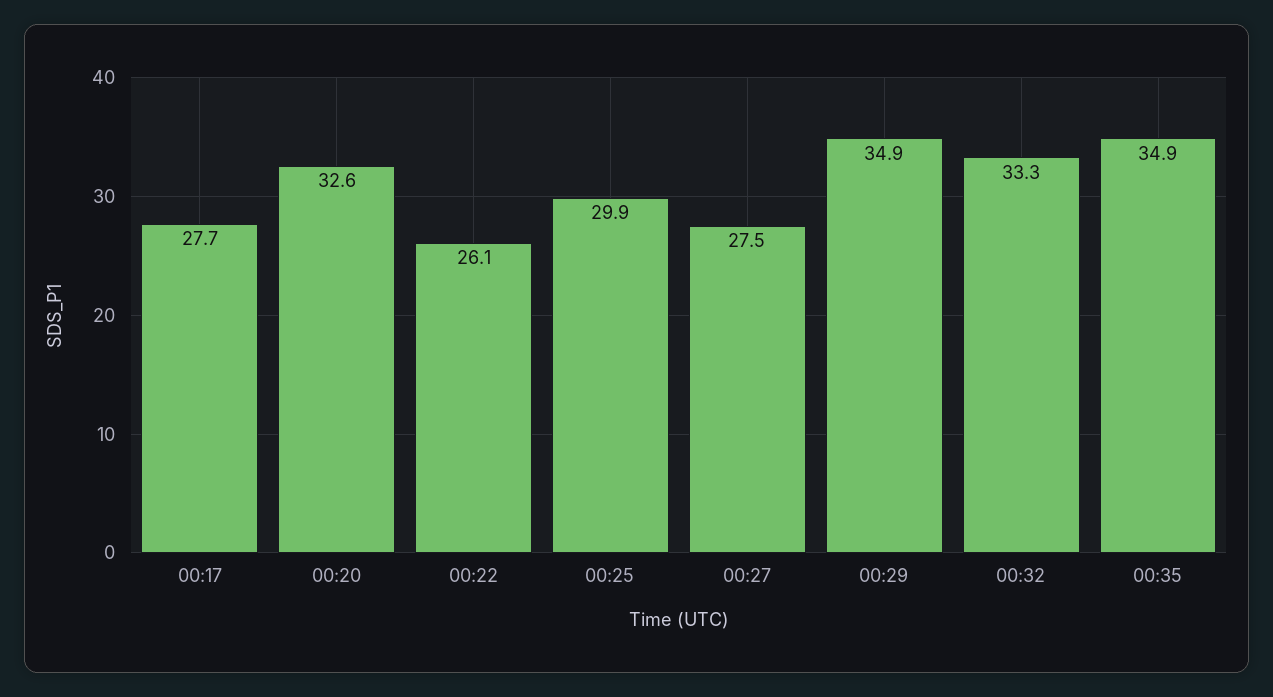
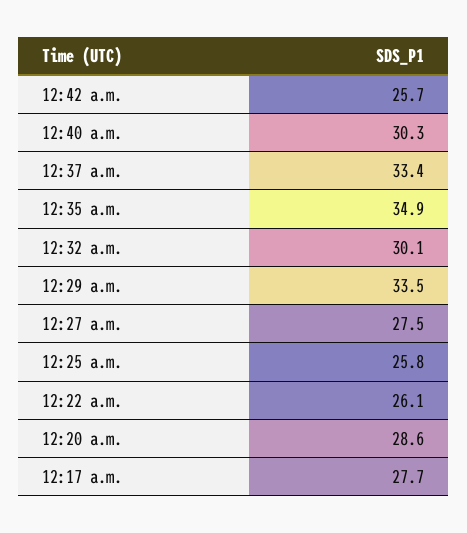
00:20: 32.6 -> 28.6
00:25: 29.9 -> 25.8
00:29: 34.9 -> 33.5
00:32: 33.3 -> 30.1
12:42 a.m.: none -> 25.7
12:40 a.m.: none -> 30.3
12:37 a.m.: none -> 33.4

